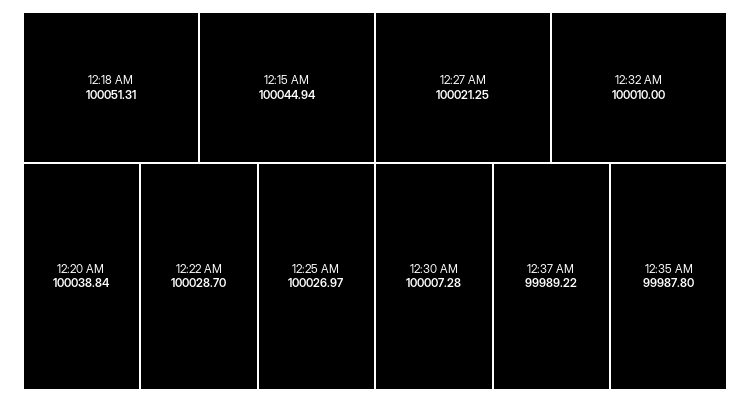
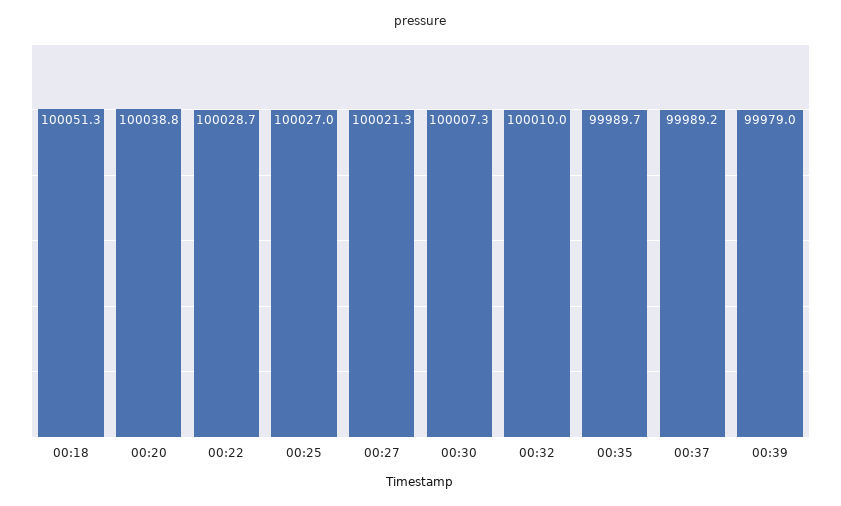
12:15 AM: 100044.94 -> none
12:35 AM: 99987.8 -> 99989.7
00:39: none -> 99979

